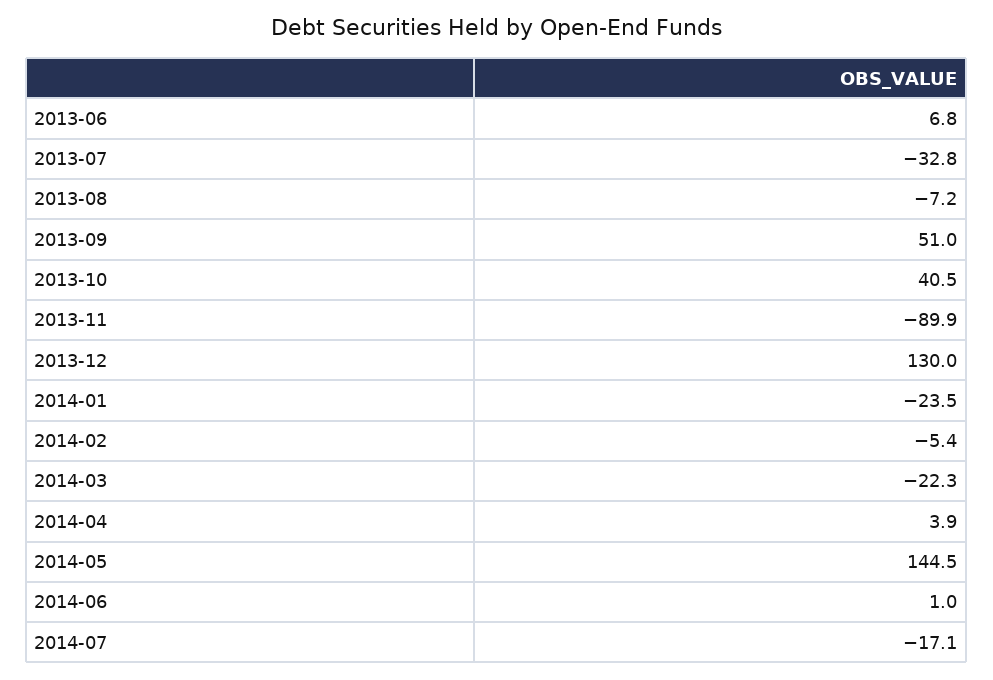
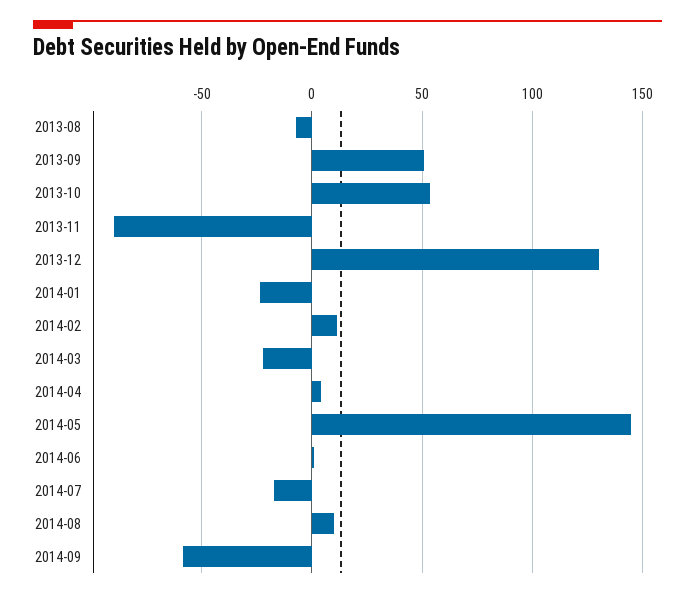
2013-06: 6.8 -> none
2013-07: -32.8 -> none
2013-10: 40.5 -> 55
2014-02: -5.4 -> 10
2014-08: none -> 10
2014-09: none -> -60

